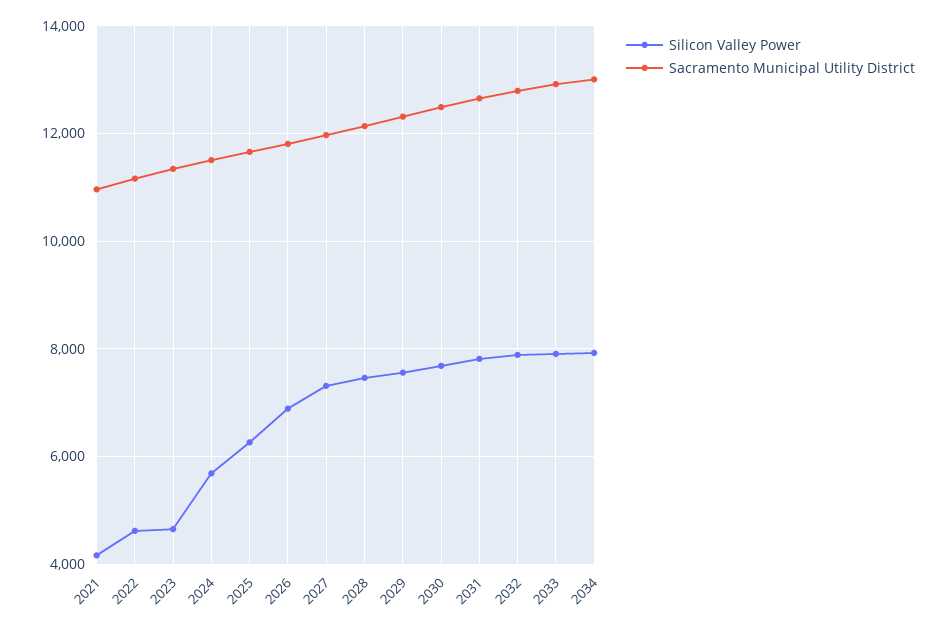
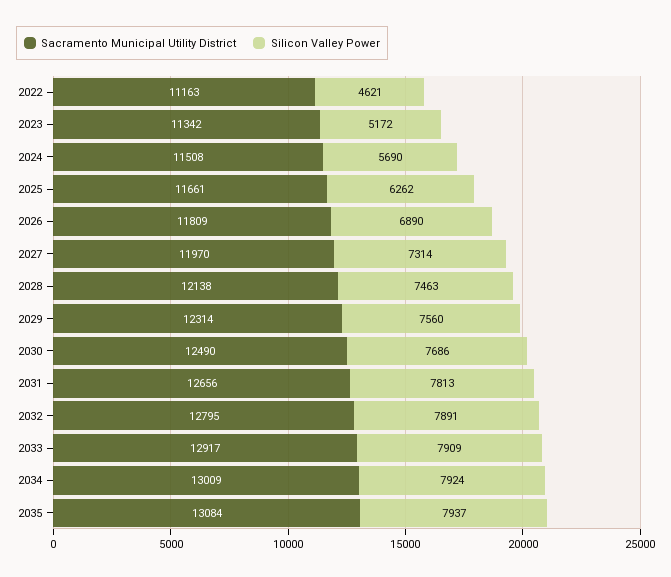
Silicon Valley Power, 2021: 4200 -> none
Sacramento Municipal Utility District, 2021: 11000 -> none
Silicon Valley Power, 2023: 4600 -> 5172
Sacramento Municipal Utility District, 2035: none -> 13084
Silicon Valley Power, 2035: none -> 7937

